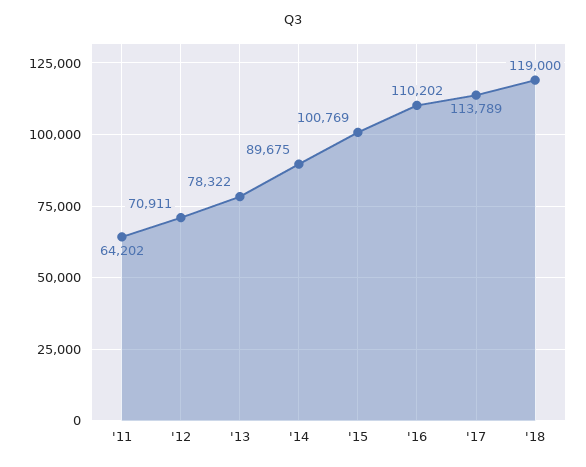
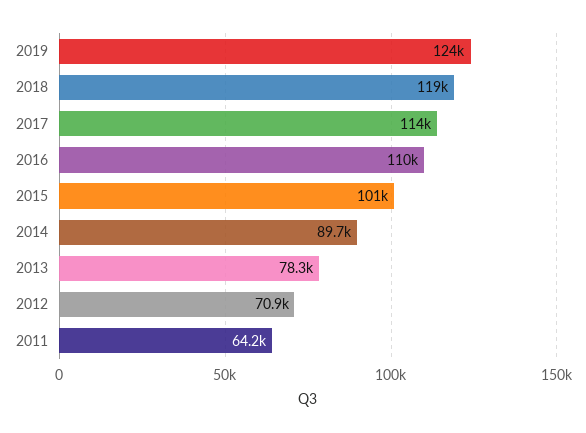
2019: none -> 124000

